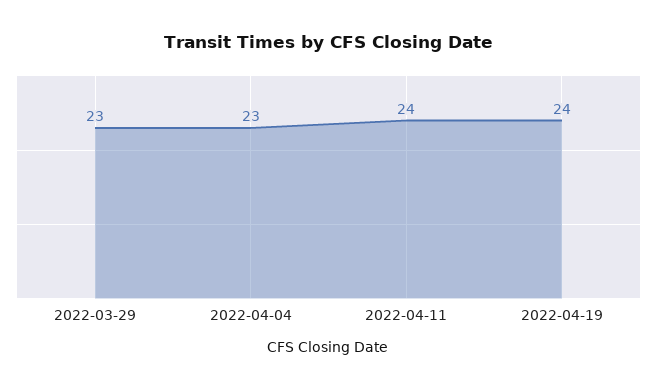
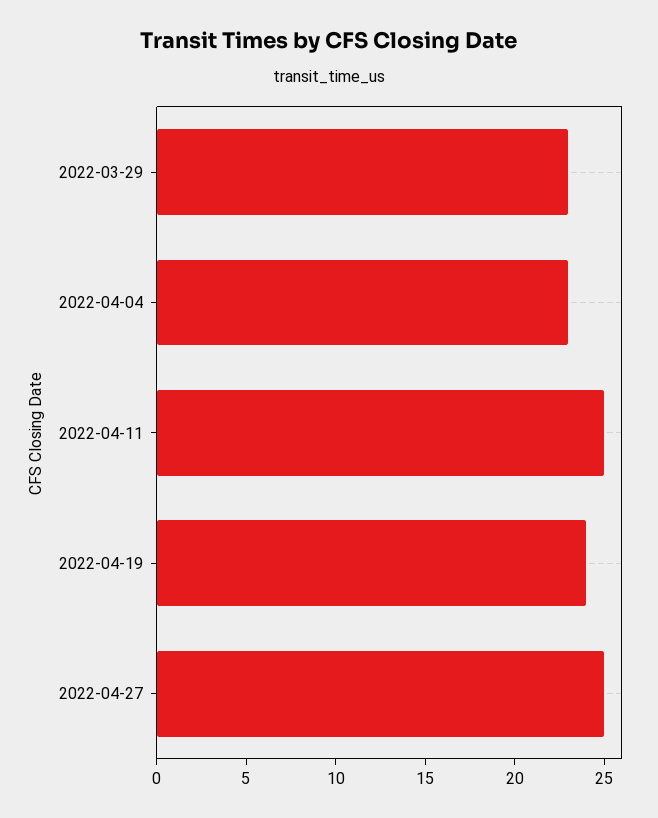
2022-04-11: 24 -> 25
2022-04-27: none -> 25

